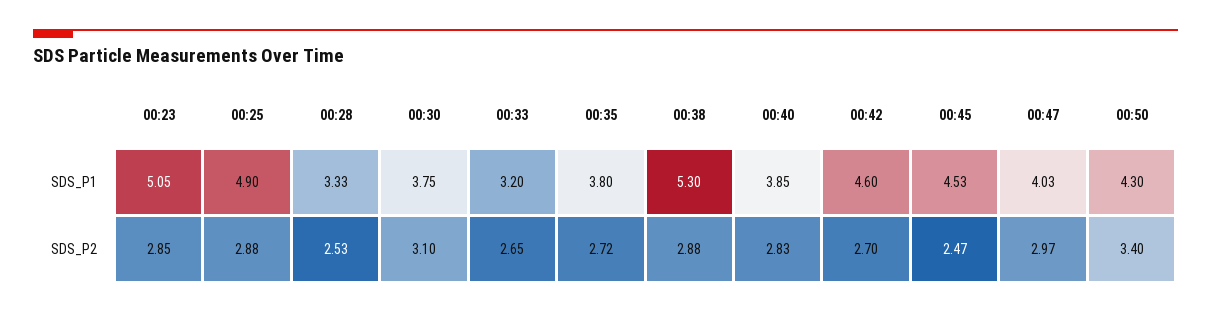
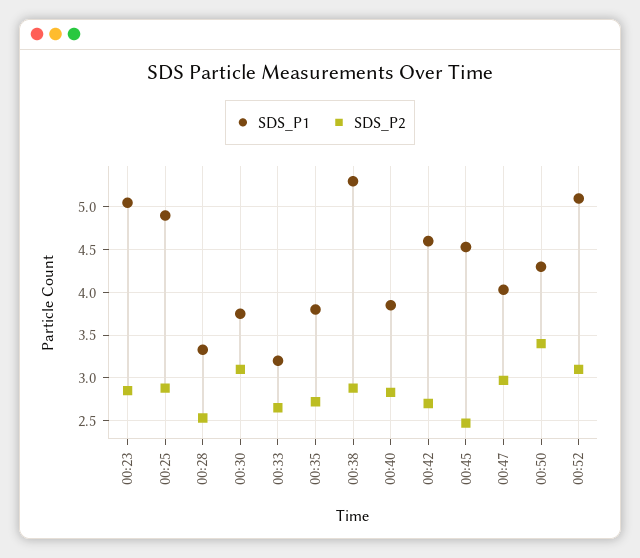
SDS_P1, 00:52: none -> 5.1
SDS_P2, 00:52: none -> 3.1

